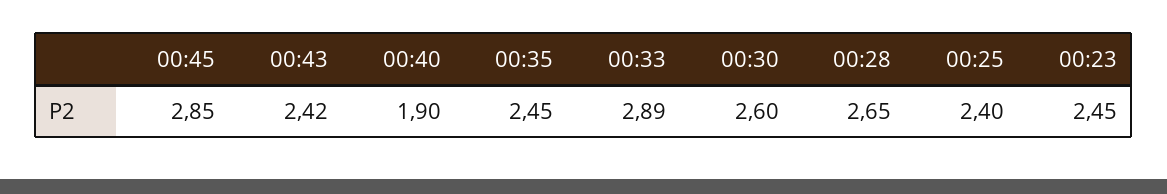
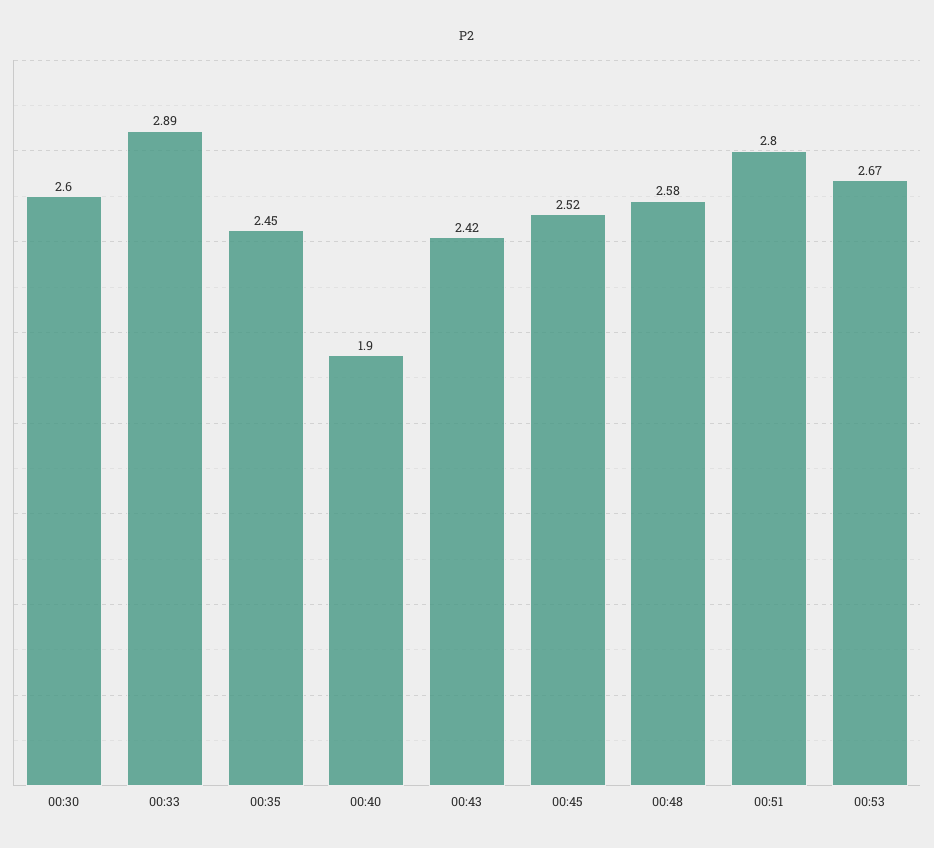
00:45: 2.85 -> 2.52
00:28: 2.65 -> none
00:25: 2.4 -> none
00:23: 2.45 -> none
00:48: none -> 2.58
00:51: none -> 2.8
00:53: none -> 2.67

